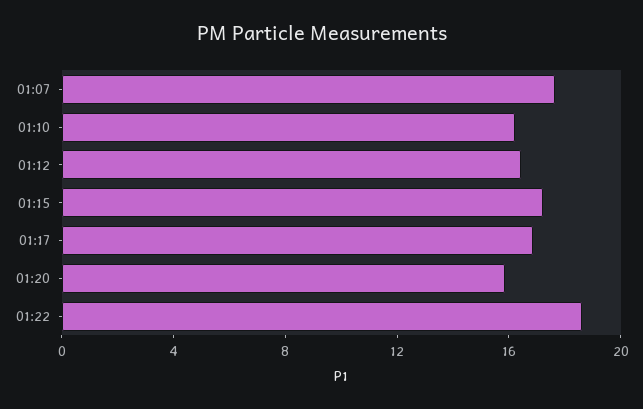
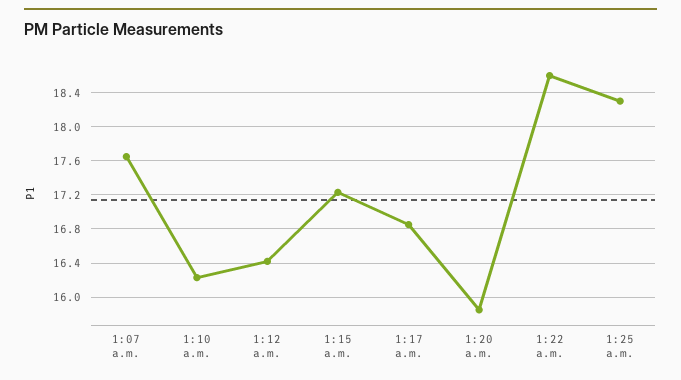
1:25 a.m.: none -> 18.3

